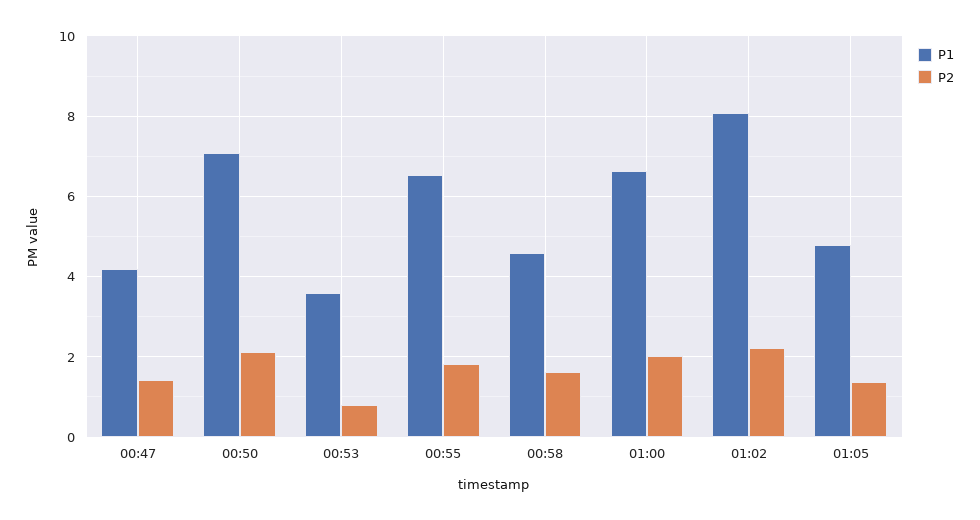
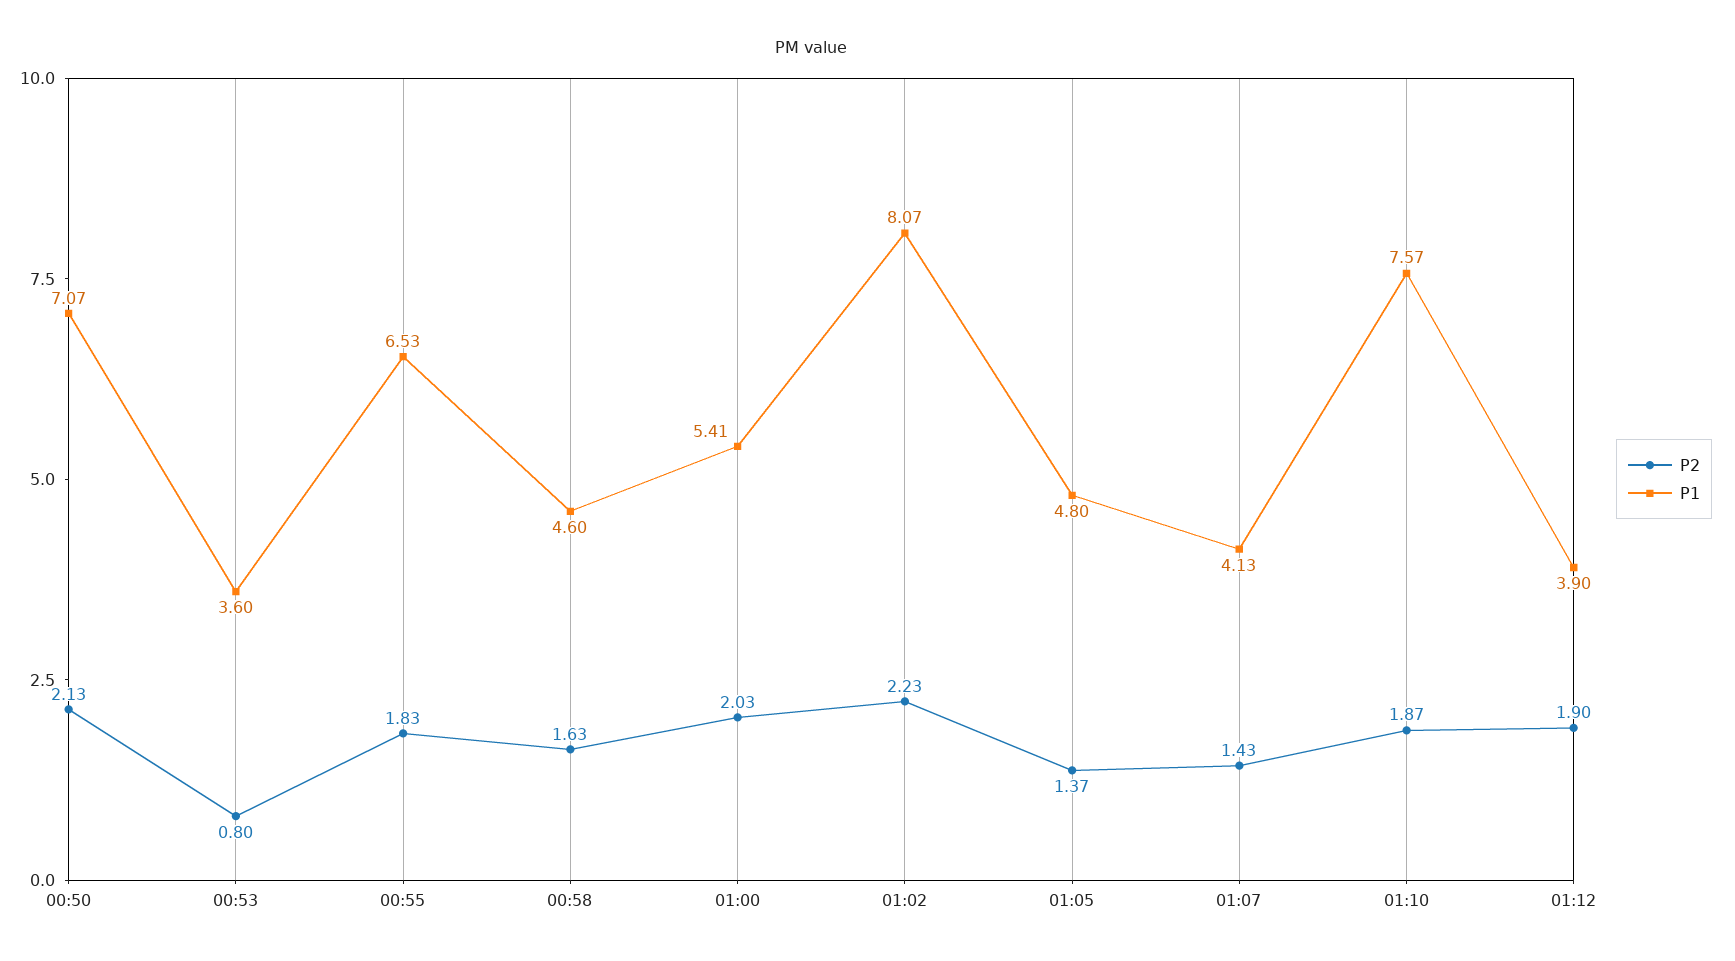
P1, 00:47: 4.2 -> none
P2, 00:47: 1.4 -> none
P1, 01:00: 6.6 -> 5.41
P2, 01:07: none -> 1.43
P1, 01:07: none -> 4.13
P2, 01:10: none -> 1.87
P1, 01:10: none -> 7.57
P2, 01:12: none -> 1.9
P1, 01:12: none -> 3.9

